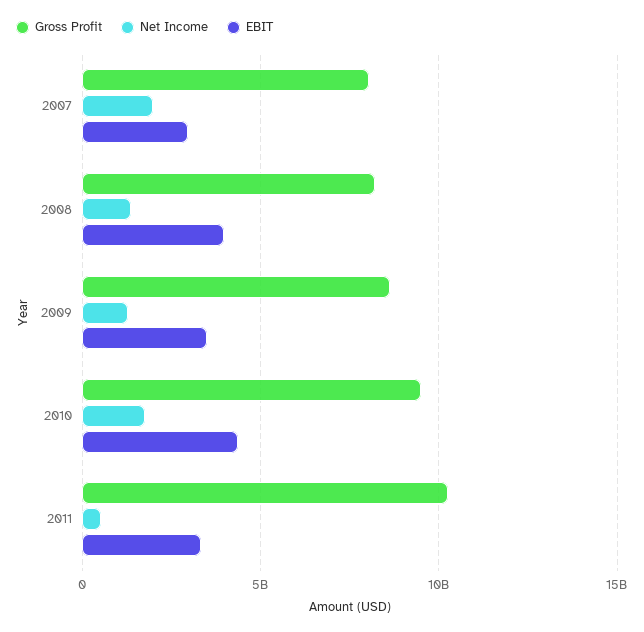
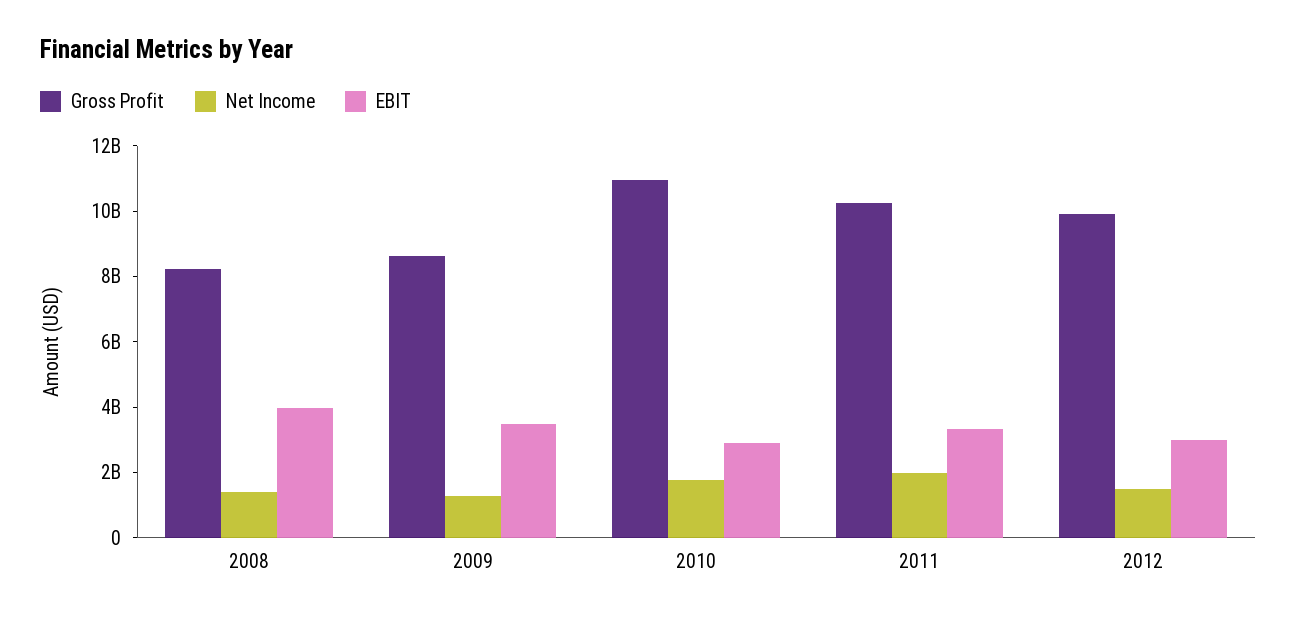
Gross Profit, 2007: 8000000000 -> none
Net Income, 2007: 2000000000 -> none
EBIT, 2007: 3000000000 -> none
Gross Profit, 2010: 9500000000 -> 11000000000
EBIT, 2010: 4500000000 -> 3000000000
Net Income, 2011: 500000000 -> 2000000000
Gross Profit, 2012: none -> 10000000000
Net Income, 2012: none -> 1500000000
EBIT, 2012: none -> 3000000000

